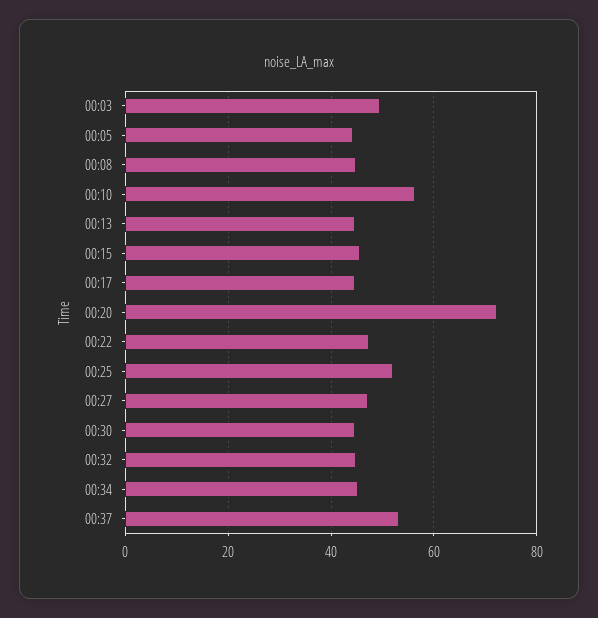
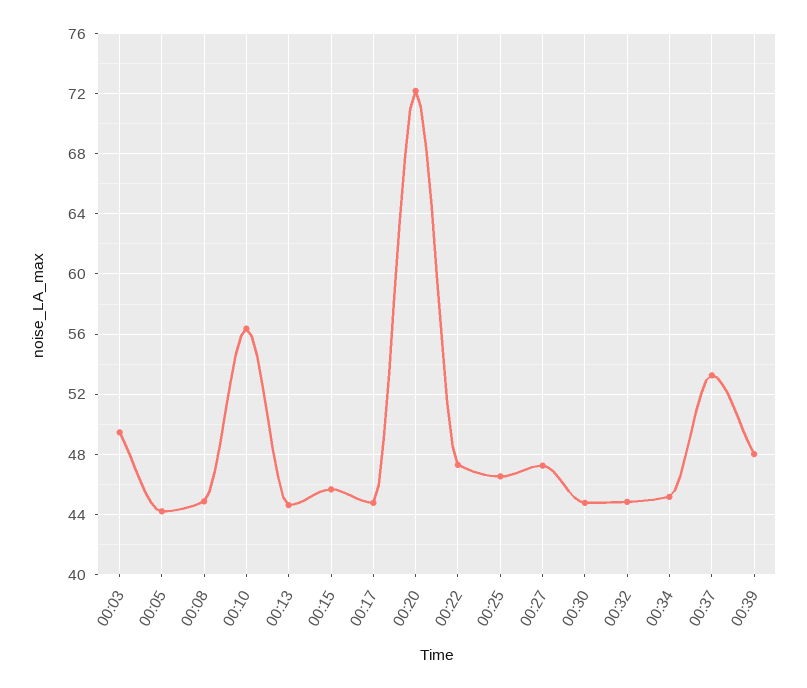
00:25: 52 -> 46.5
00:39: none -> 48

